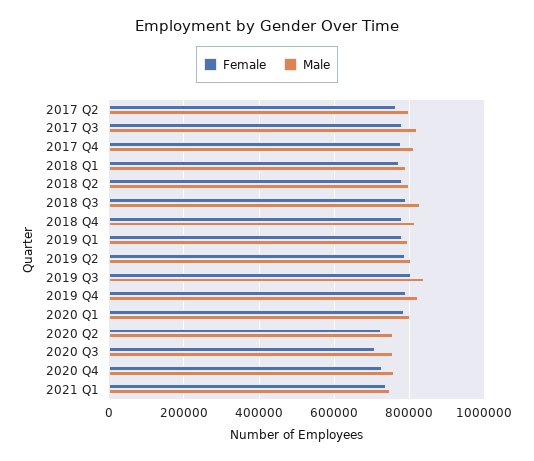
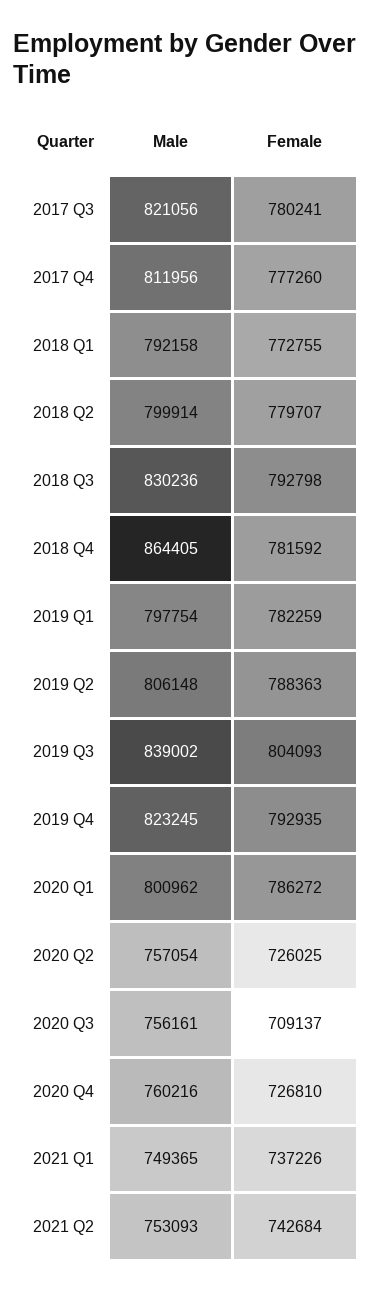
Female, 2017 Q2: 760000 -> none
Male, 2017 Q2: 800000 -> none
Male, 2018 Q4: 820000 -> 864405
Male, 2021 Q2: none -> 753093
Female, 2021 Q2: none -> 742684

